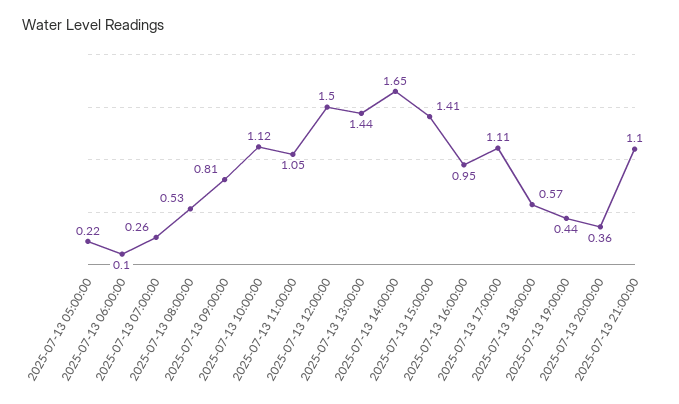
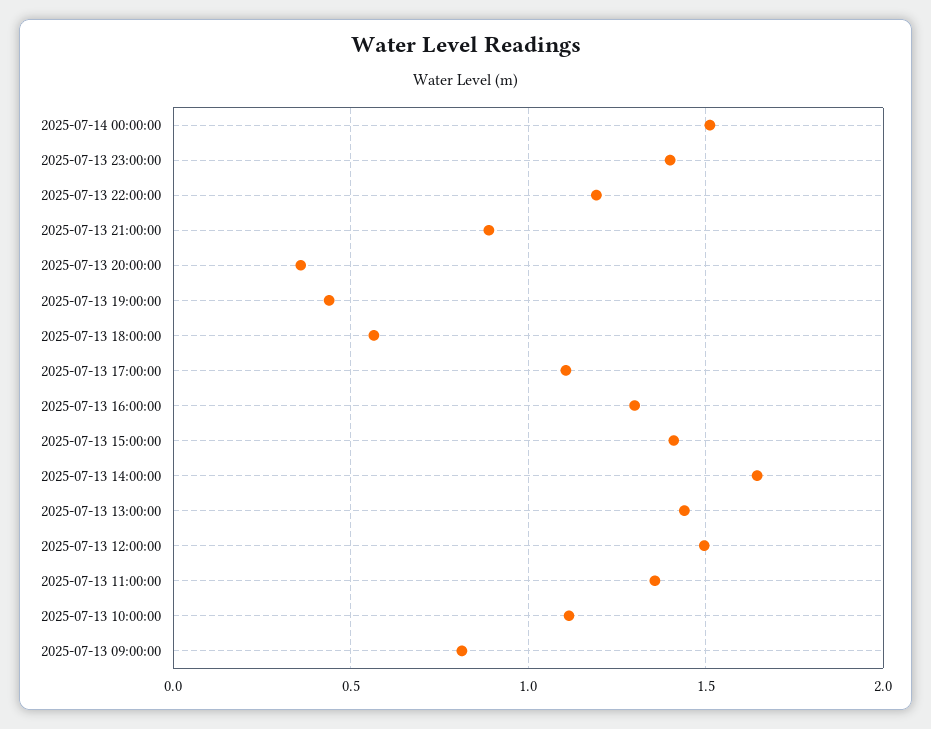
2025-07-13 05:00:00: 0.22 -> none
2025-07-13 06:00:00: 0.1 -> none
2025-07-13 07:00:00: 0.26 -> none
2025-07-13 08:00:00: 0.53 -> none
2025-07-13 11:00:00: 1.05 -> 1.35
2025-07-13 16:00:00: 0.95 -> 1.3
2025-07-13 21:00:00: 1.1 -> 0.9
2025-07-14 00:00:00: none -> 1.5
2025-07-13 23:00:00: none -> 1.4
2025-07-13 22:00:00: none -> 1.2

